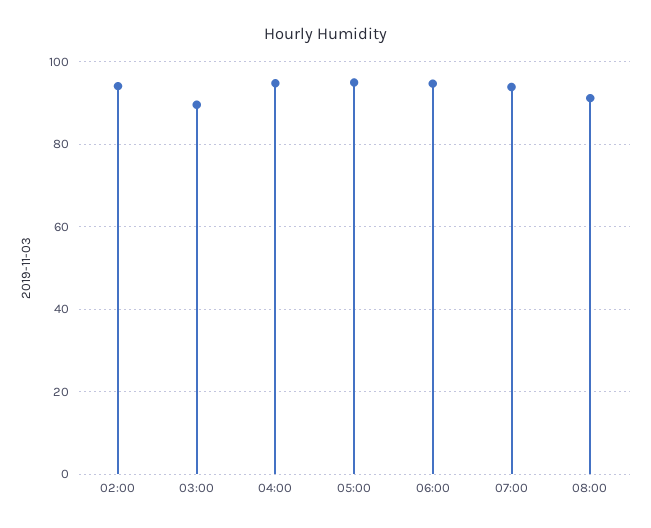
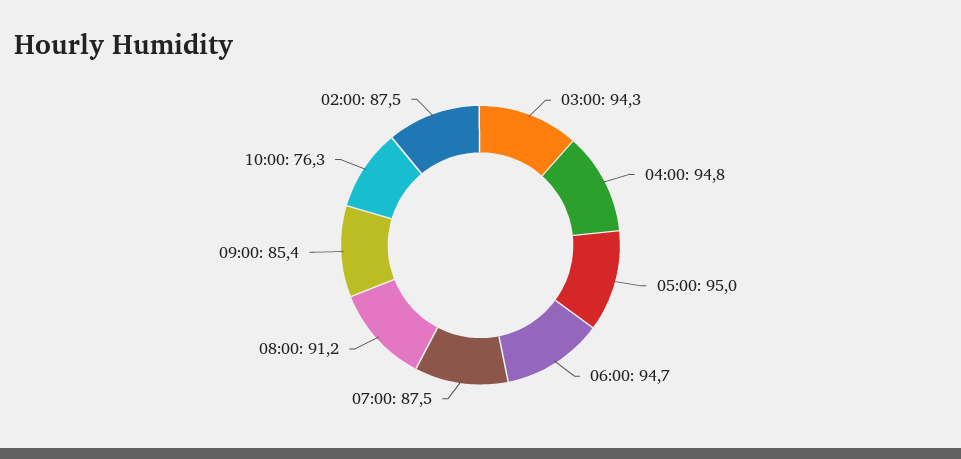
02:00: 94 -> 87.5
03:00: 90 -> 94.3
07:00: 94 -> 87.5
09:00: none -> 85.4
10:00: none -> 76.3

